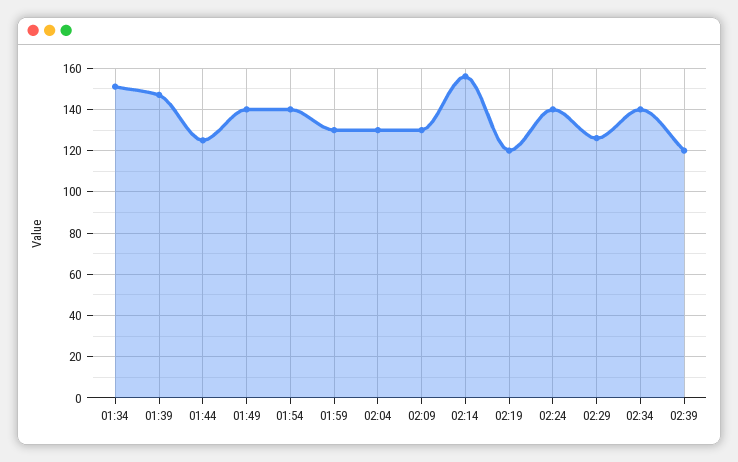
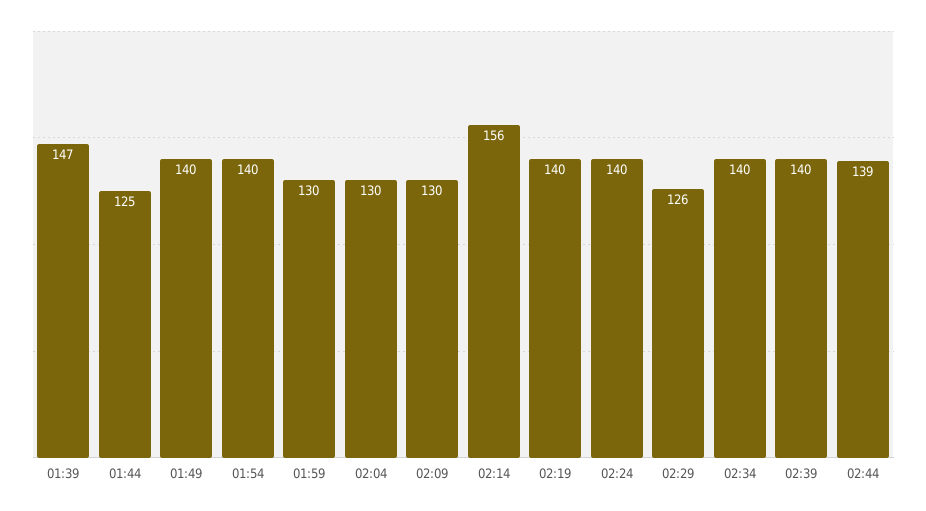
01:34: 150 -> none
02:19: 120 -> 140
02:39: 120 -> 140
02:44: none -> 139

